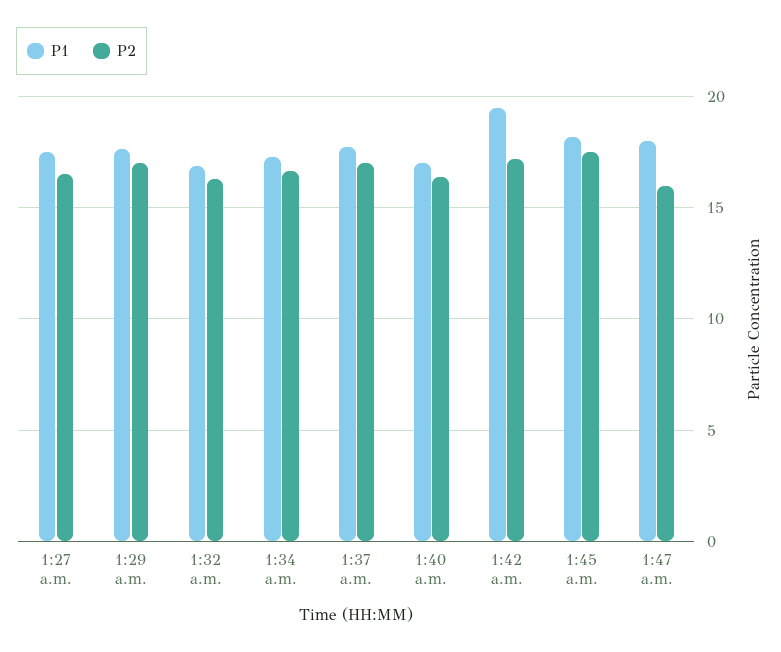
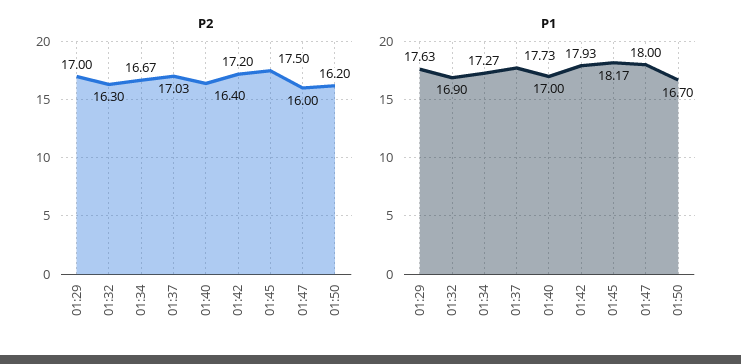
P1, 1:27 a.m.: 17.5 -> none
P2, 1:27 a.m.: 16.5 -> none
P1, 1:42 a.m.: 19.5 -> 17.93
P2, 01:50: none -> 16.2
P1, 01:50: none -> 16.7

